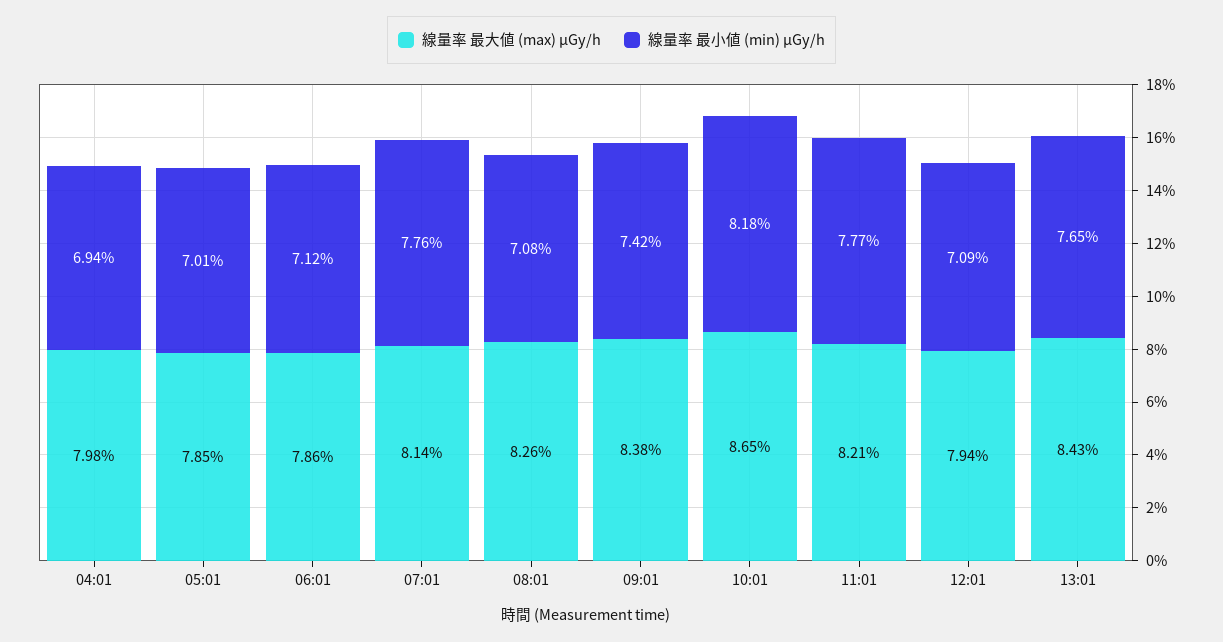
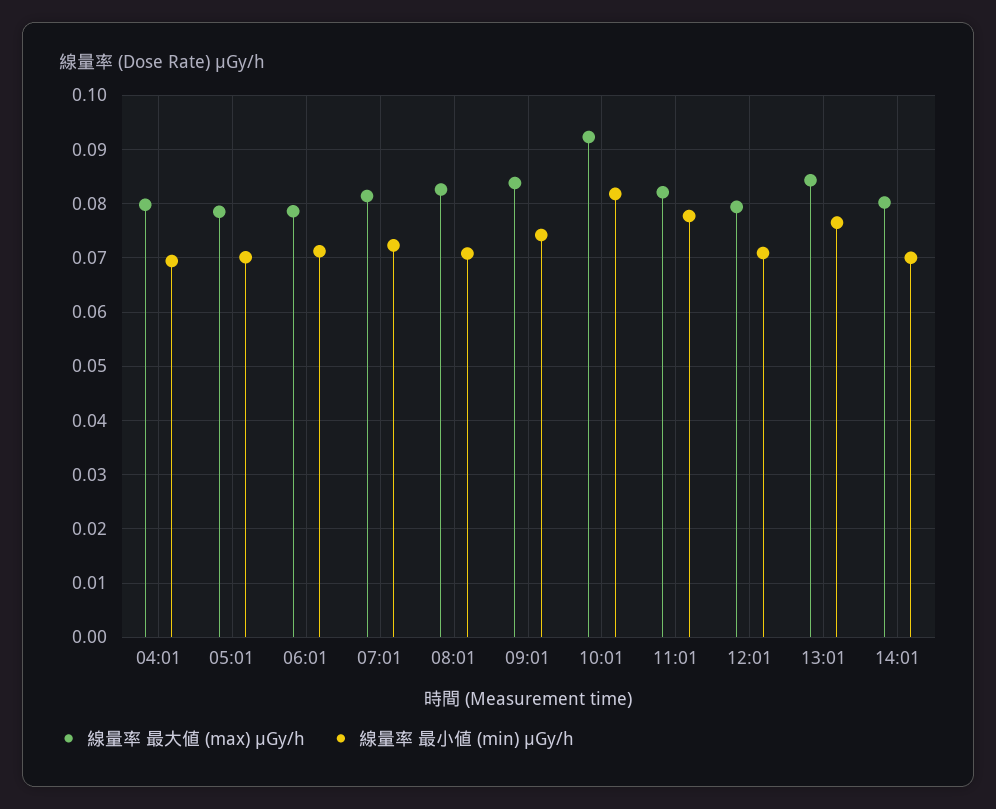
線量率 最小値 (min) μGy/h, 07:01: 0.0776 -> 0.072
線量率 最大値 (max) μGy/h, 10:01: 0.0865 -> 0.092
線量率 最大値 (max) μGy/h, 14:01: none -> 0.08
線量率 最小値 (min) μGy/h, 14:01: none -> 0.07

